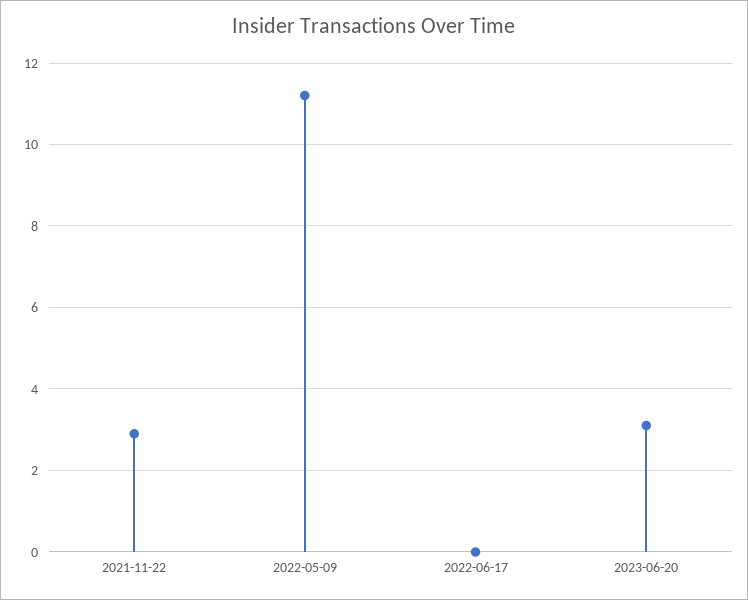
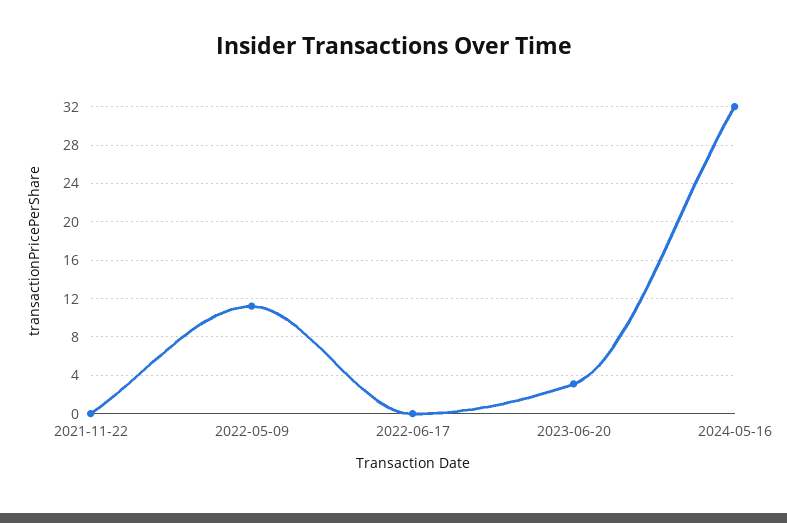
2021-11-22: 3 -> 0
2024-05-16: none -> 32

